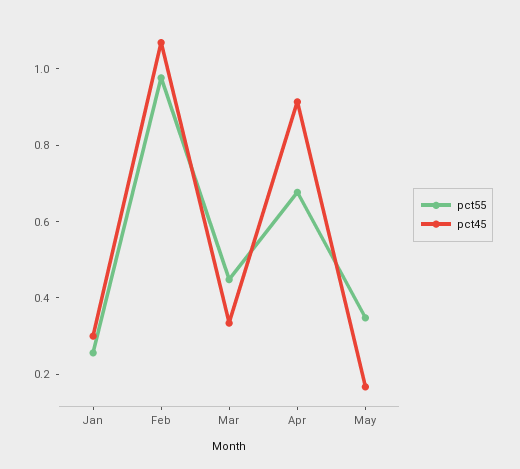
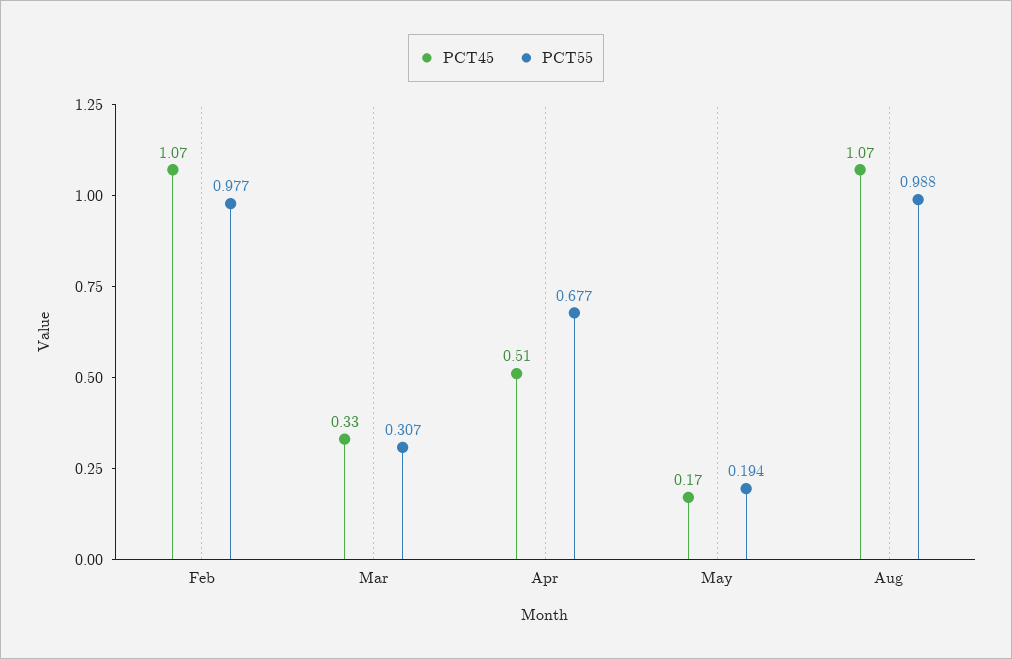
pct55, Jan: 0.25 -> none
pct45, Jan: 0.3 -> none
pct55, Mar: 0.45 -> 0.307
pct45, Apr: 0.9 -> 0.51
pct55, May: 0.35 -> 0.194
pct45, Aug: none -> 1.07
pct55, Aug: none -> 0.988

